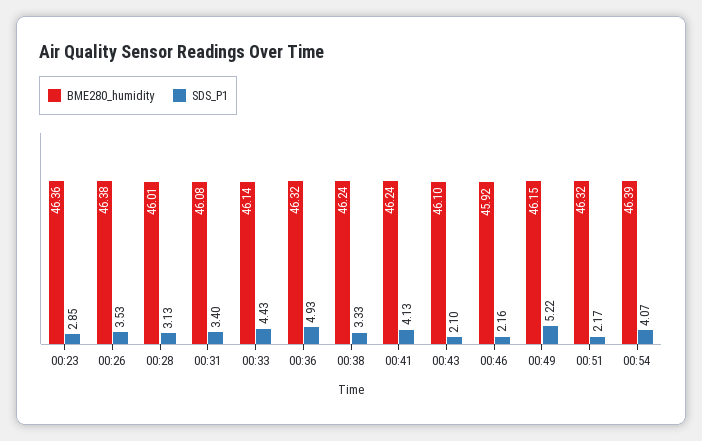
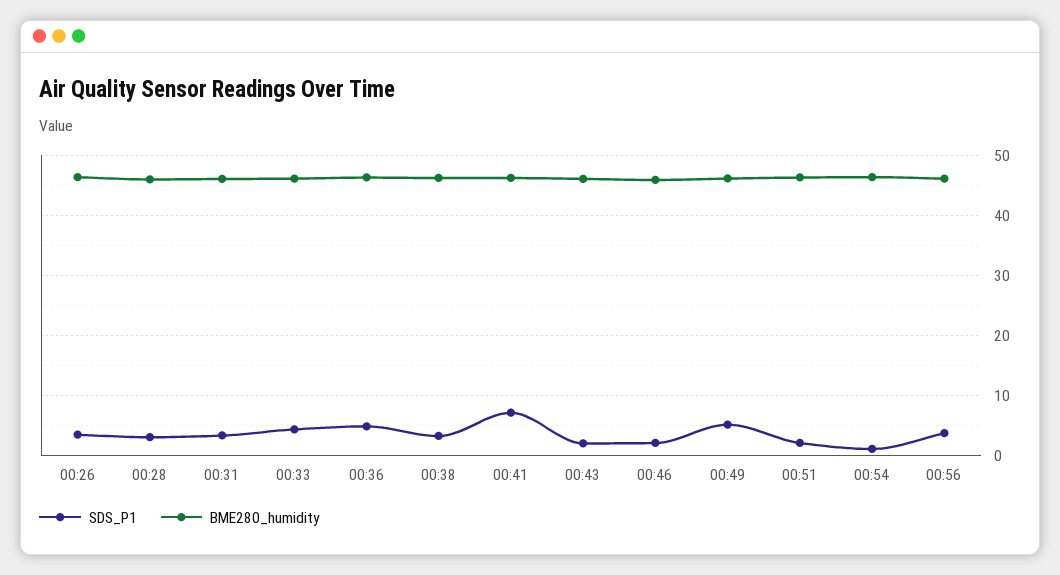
BME280_humidity, 00:23: 46.36 -> none
SDS_P1, 00:23: 2.85 -> none
SDS_P1, 00:41: 4.13 -> 7
SDS_P1, 00:54: 4.07 -> 1
SDS_P1, 00:56: none -> 4
BME280_humidity, 00:56: none -> 46

